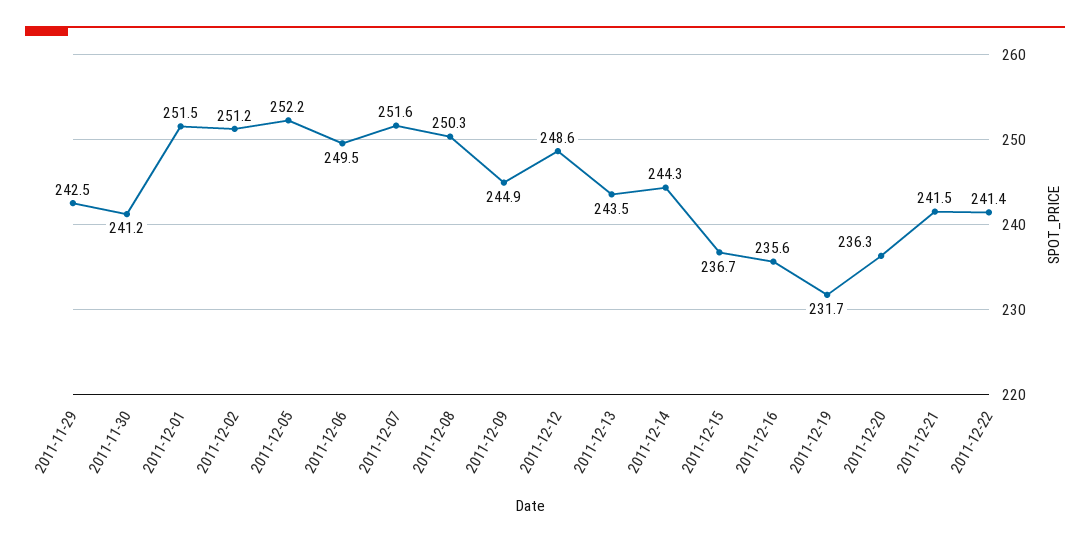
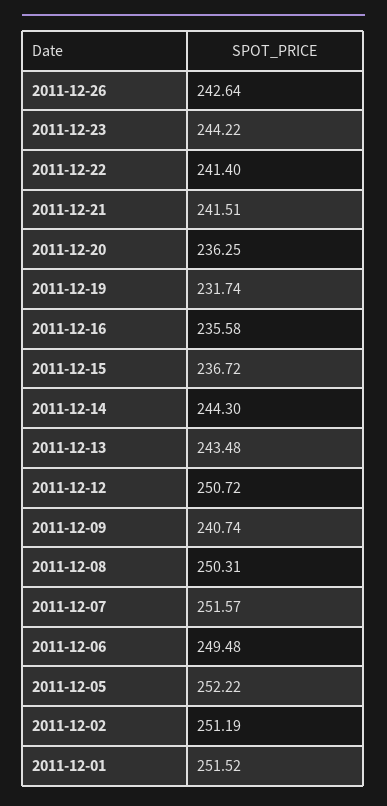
2011-11-29: 242.5 -> none
2011-11-30: 241.2 -> none
2011-12-09: 244.9 -> 240.74
2011-12-12: 248.6 -> 250.72
2011-12-26: none -> 242.64
2011-12-23: none -> 244.22

